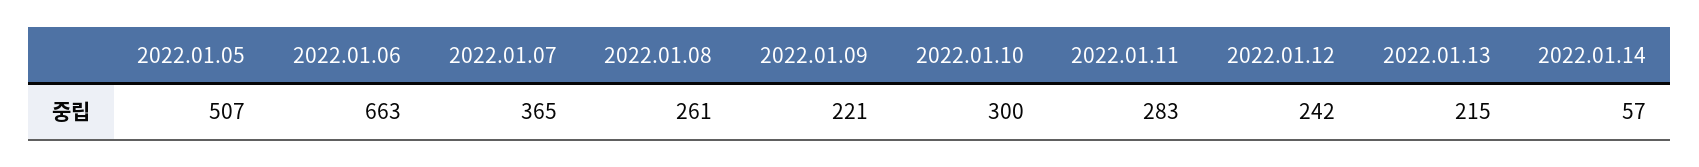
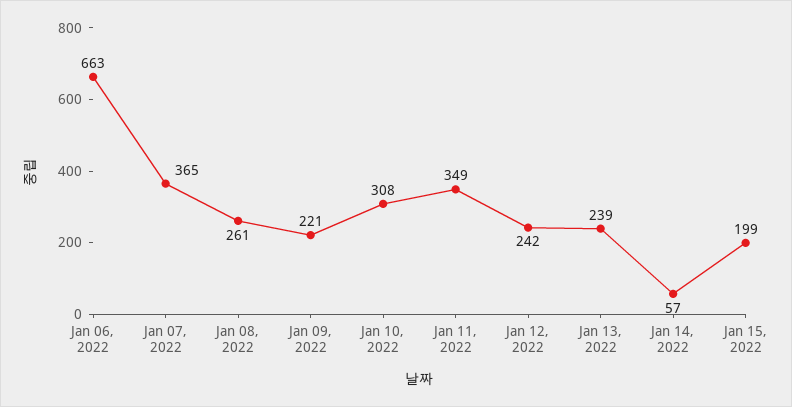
2022.01.05: 507 -> none
2022.01.10: 300 -> 308
2022.01.11: 283 -> 349
2022.01.13: 215 -> 239
Jan 15, 2022: none -> 199

